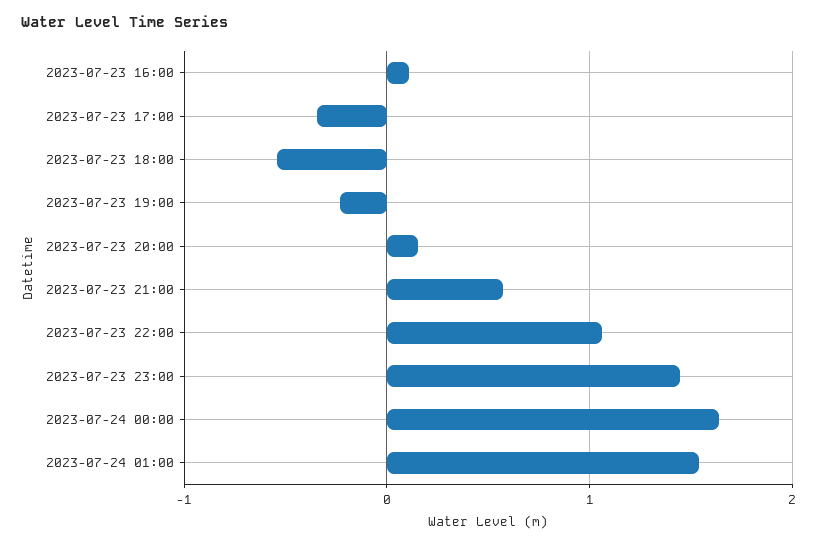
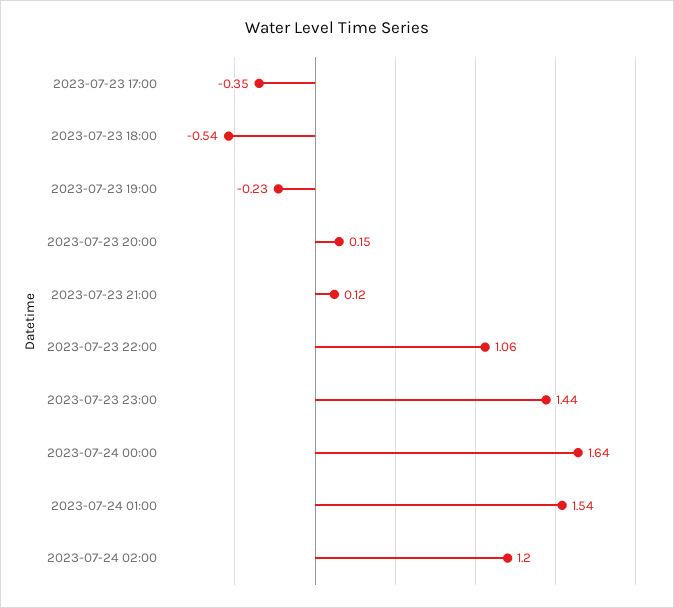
2023-07-23 16:00: 0.1 -> none
2023-07-23 21:00: 0.6 -> 0.12
2023-07-24 02:00: none -> 1.2

